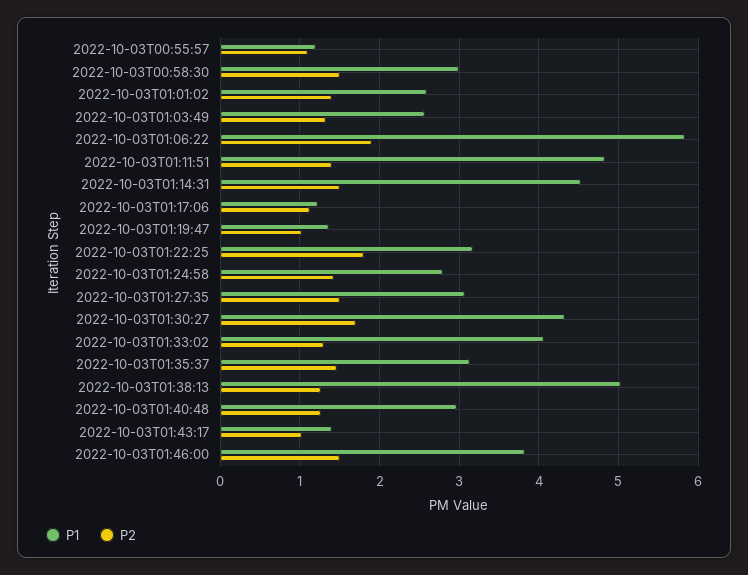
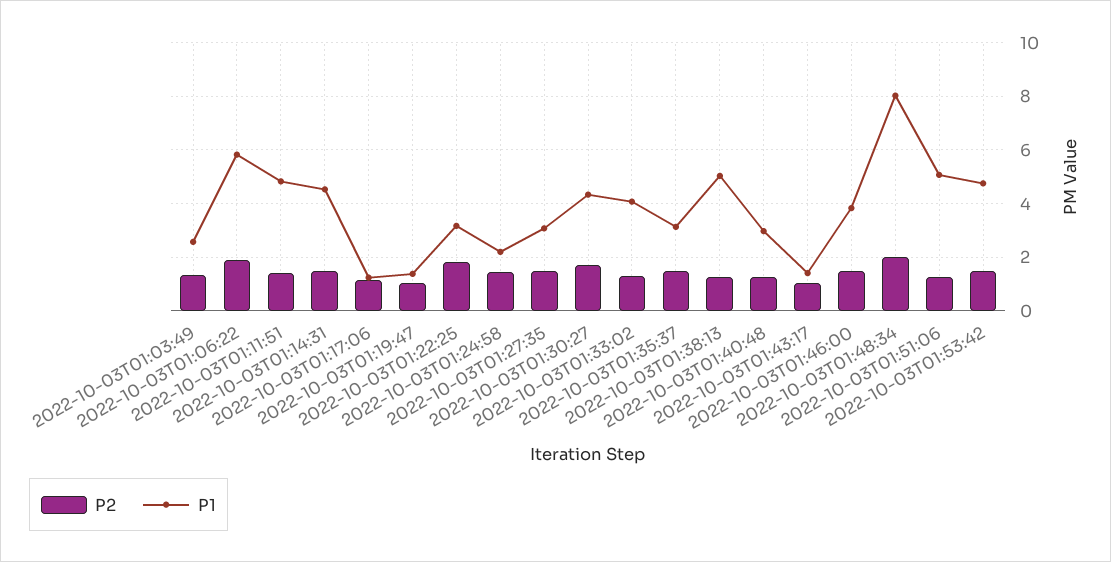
P1, 2022-10-03T00:55:57: 1.2 -> none
P2, 2022-10-03T00:55:57: 1.1 -> none
P1, 2022-10-03T00:58:30: 3 -> none
P2, 2022-10-03T00:58:30: 1.5 -> none
P1, 2022-10-03T01:01:02: 2.6 -> none
P2, 2022-10-03T01:01:02: 1.4 -> none
P1, 2022-10-03T01:24:58: 2.8 -> 2.25
P2, 2022-10-03T01:48:34: none -> 2
P1, 2022-10-03T01:48:34: none -> 8
P2, 2022-10-03T01:51:06: none -> 1.25
P1, 2022-10-03T01:51:06: none -> 5
P2, 2022-10-03T01:53:42: none -> 1.5
P1, 2022-10-03T01:53:42: none -> 4.75

